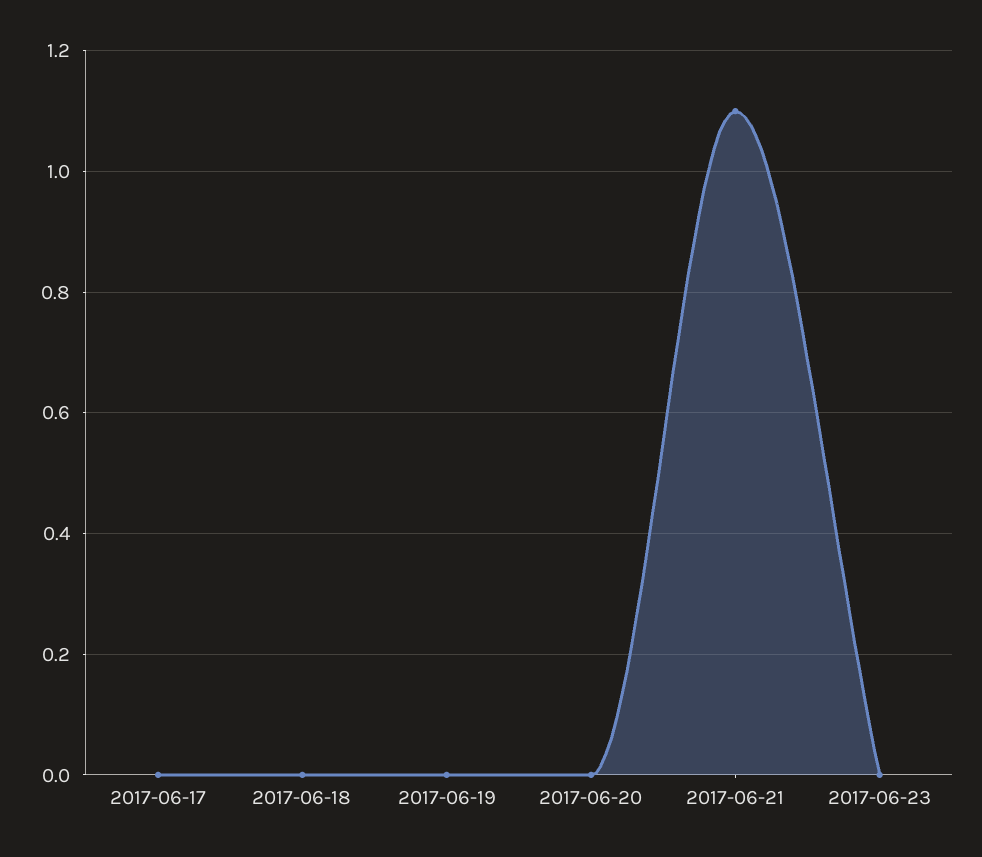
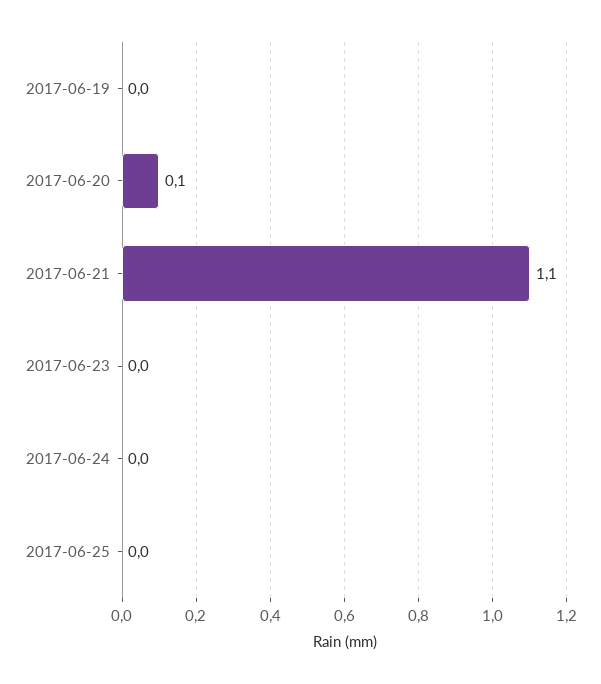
2017-06-17: 0 -> none
2017-06-18: 0 -> none
2017-06-20: 0 -> 0.1
2017-06-24: none -> 0
2017-06-25: none -> 0

